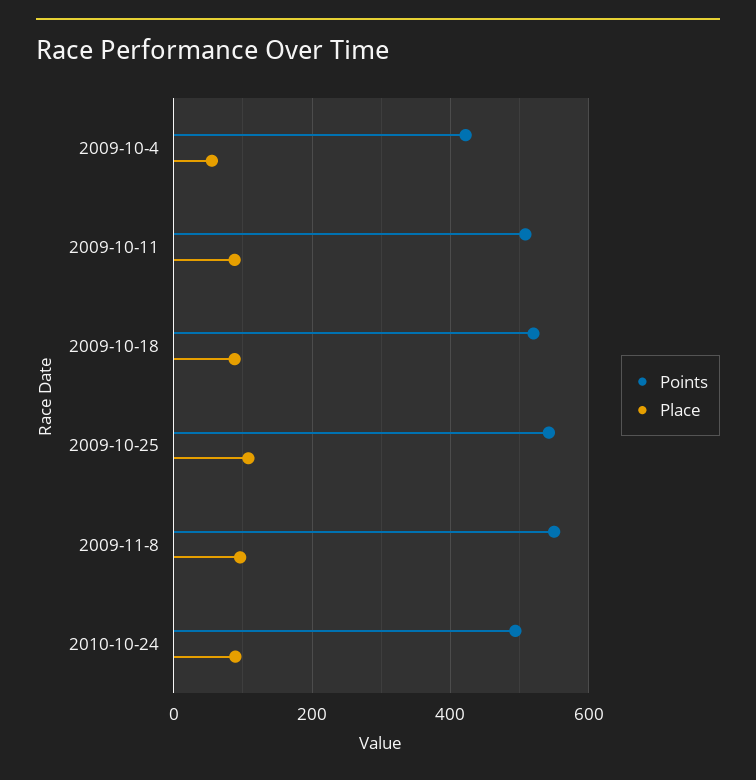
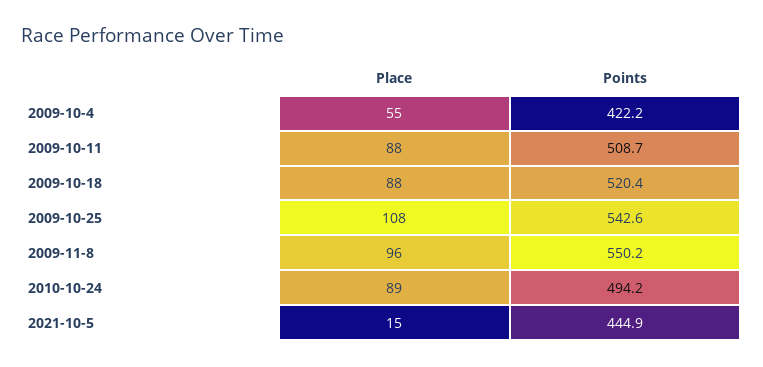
Place, 2021-10-5: none -> 15
Points, 2021-10-5: none -> 444.9

